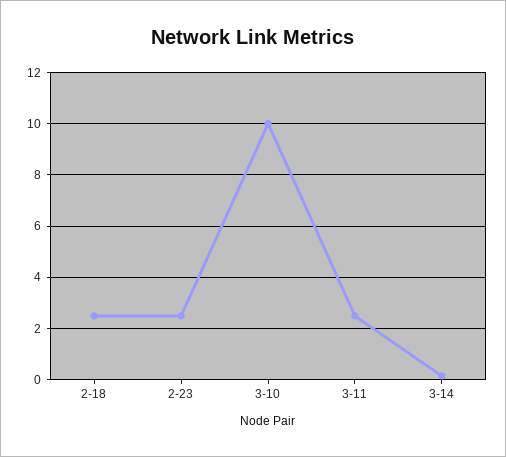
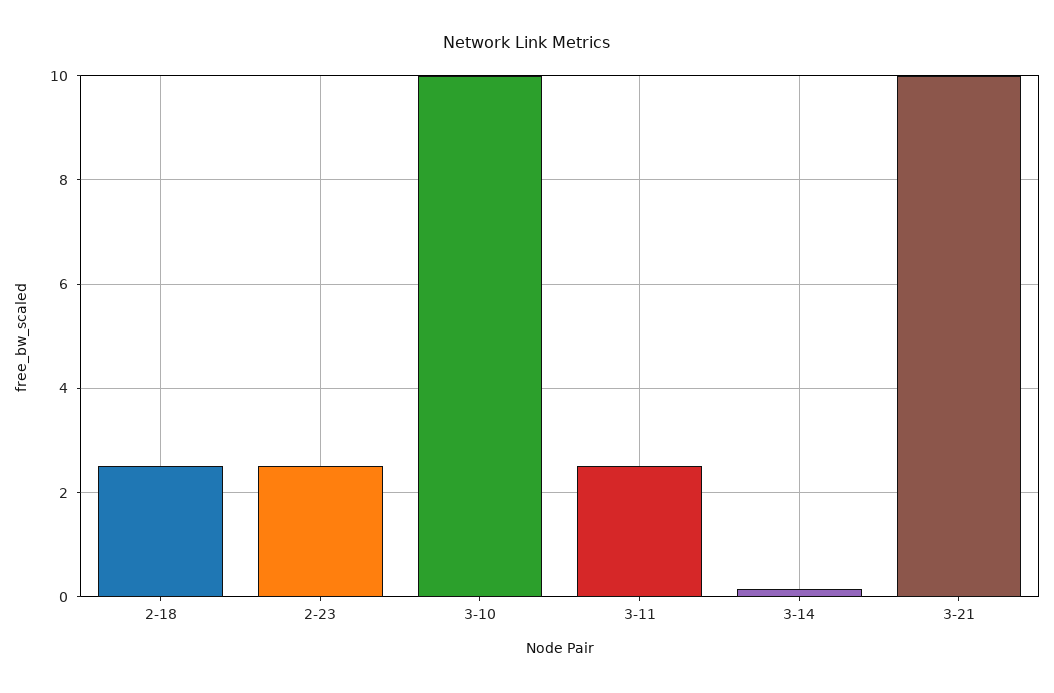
3-21: none -> 10

